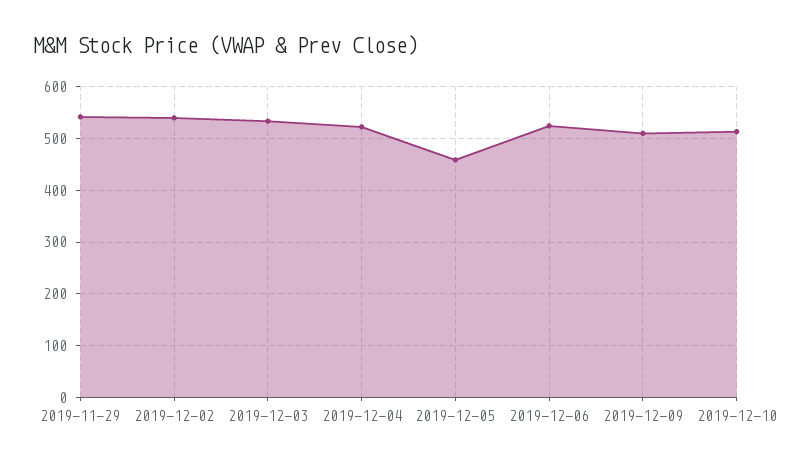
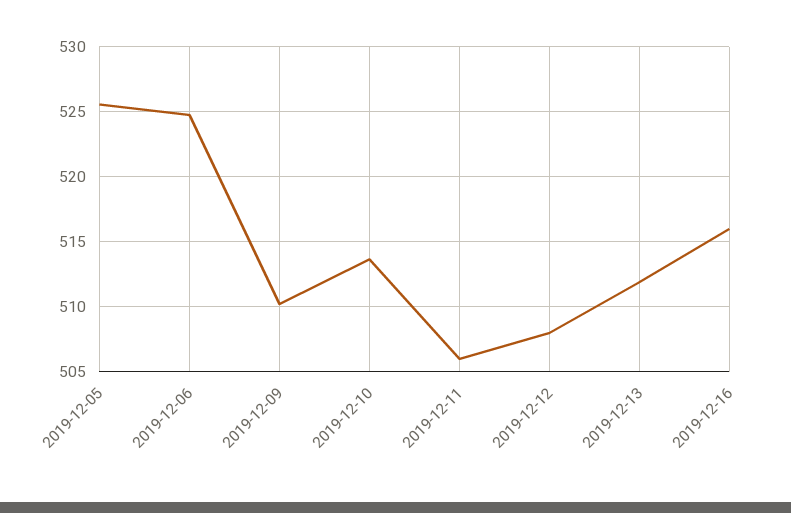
2019-11-29: 540 -> none
2019-12-02: 540 -> none
2019-12-03: 540 -> none
2019-12-04: 520 -> none
2019-12-05: 460 -> 525.5
2019-12-11: none -> 506
2019-12-12: none -> 508
2019-12-13: none -> 512
2019-12-16: none -> 516

